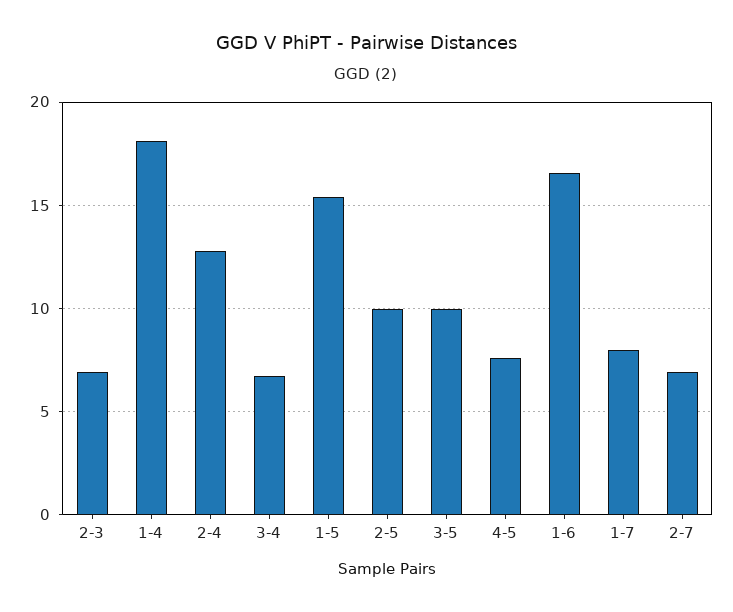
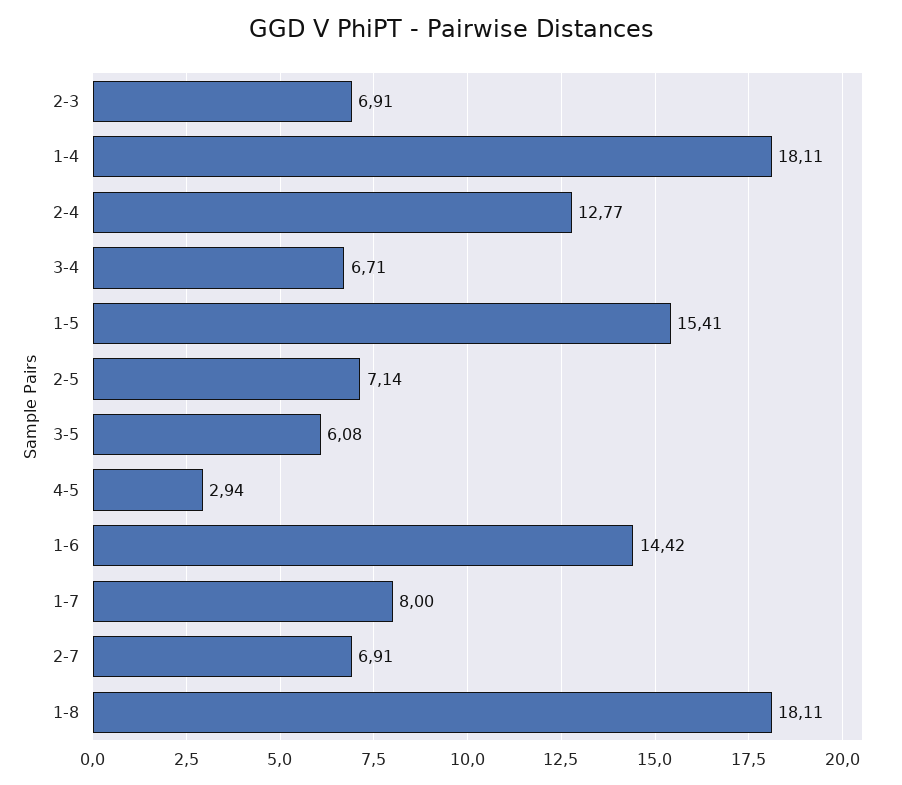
2-5: 10 -> 7.14
3-5: 10 -> 6.08
4-5: 7.5 -> 2.94
1-6: 16.5 -> 14.42
1-8: none -> 18.11

